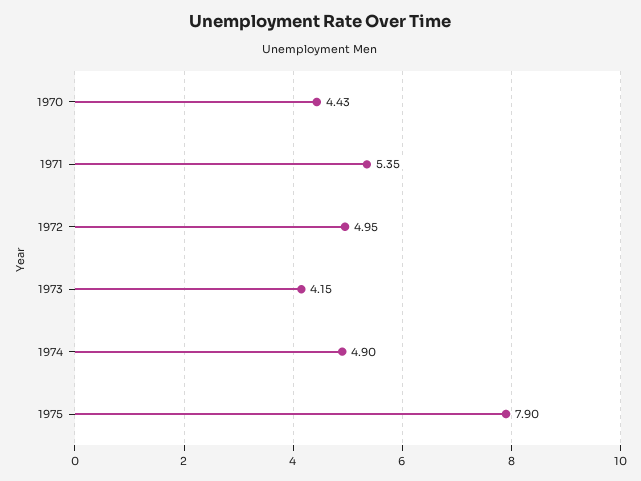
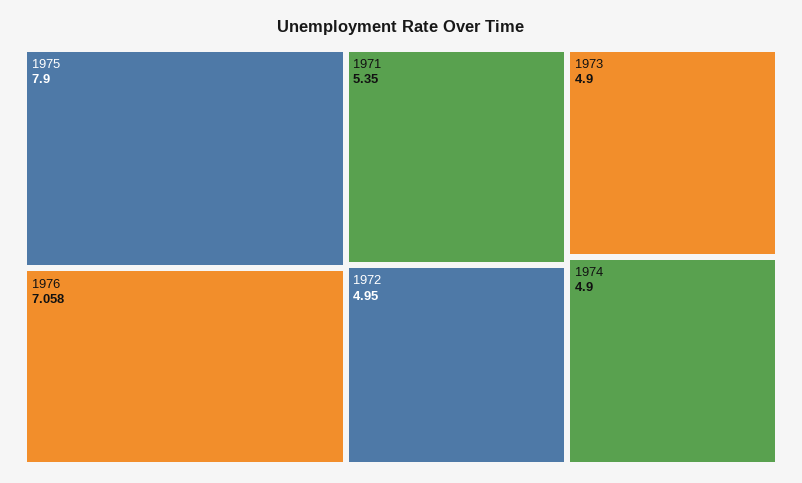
1970: 4.43 -> none
1973: 4.15 -> 4.9
1976: none -> 7.058

